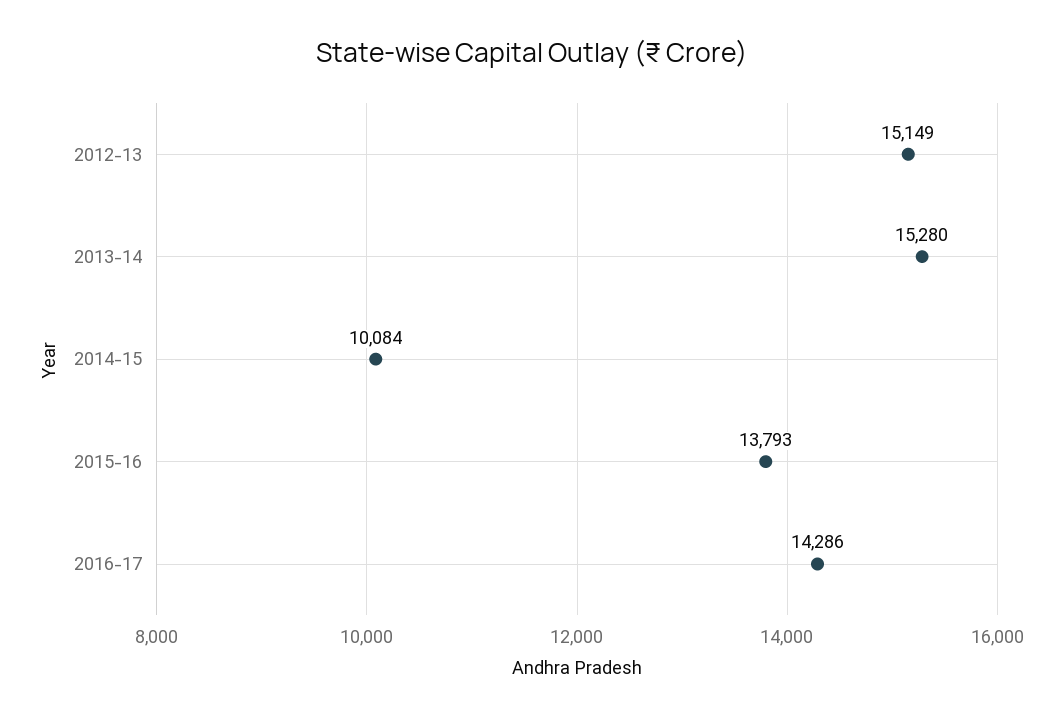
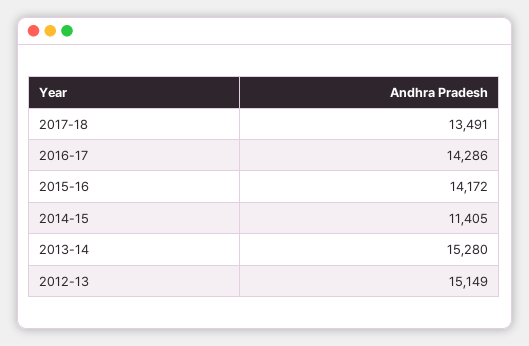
2014-15: 10084 -> 11405
2015-16: 13793 -> 14172
2017-18: none -> 13491

